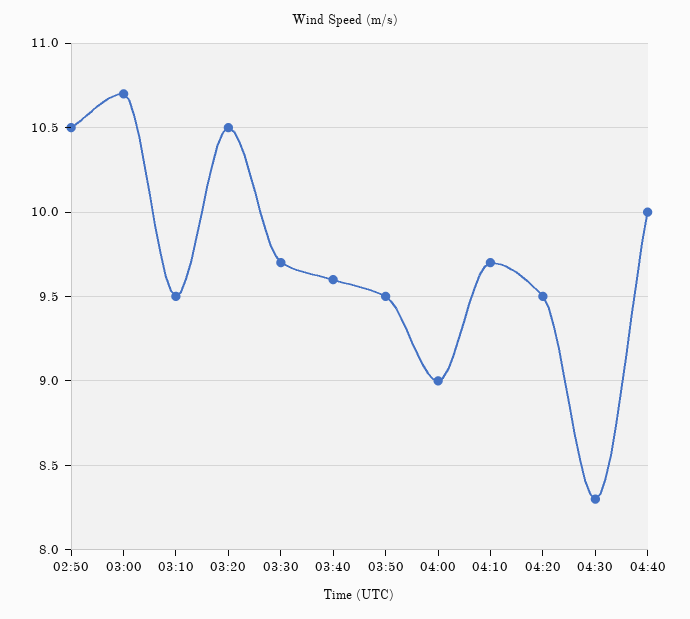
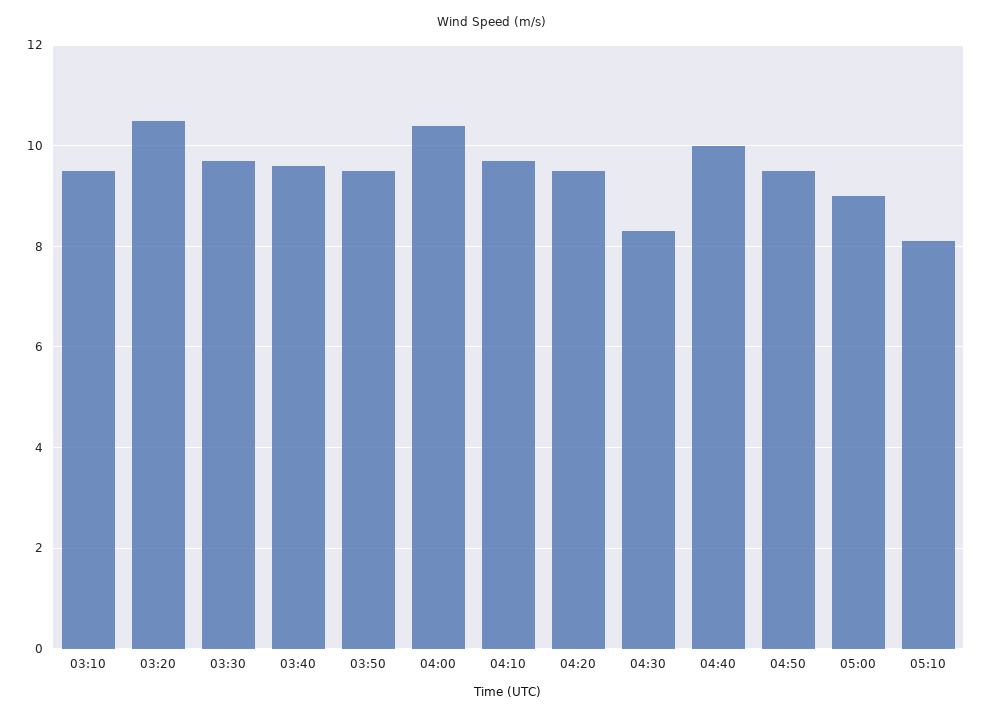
02:50: 10.5 -> none
03:00: 10.7 -> none
04:00: 9 -> 10.5
04:50: none -> 9.5
05:00: none -> 9
05:10: none -> 8

